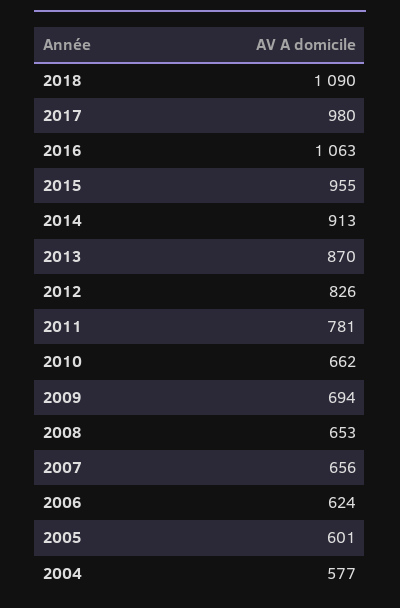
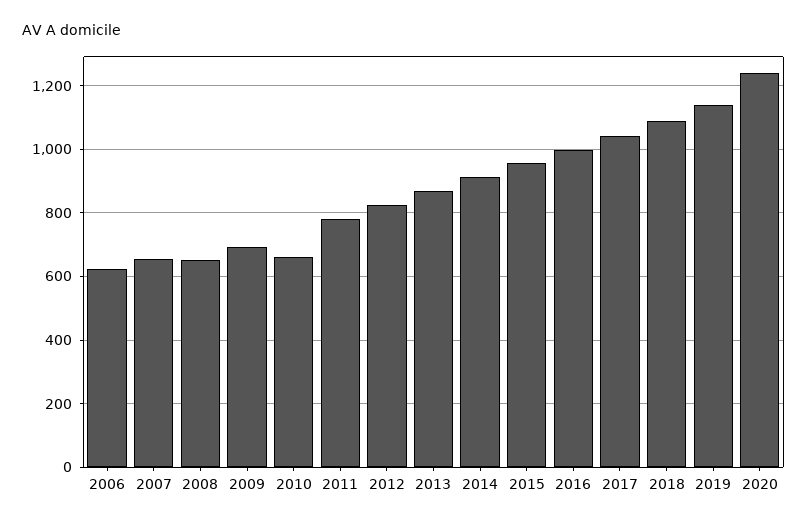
2017: 980 -> 1040
2016: 1063 -> 1000
2005: 601 -> none
2004: 577 -> none
2019: none -> 1140
2020: none -> 1240

